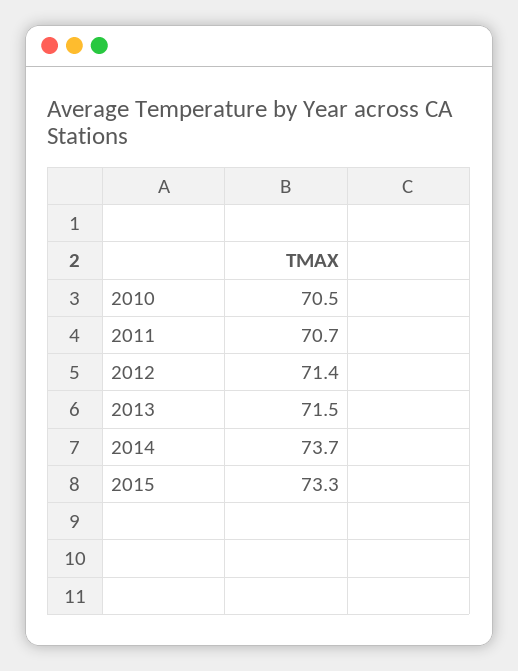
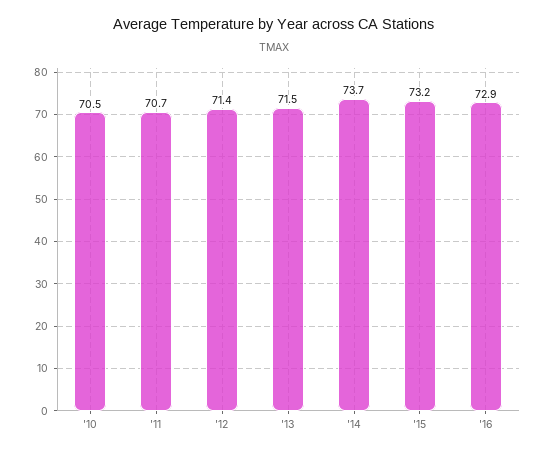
2015: 73.3 -> 73.2
'16: none -> 72.9

